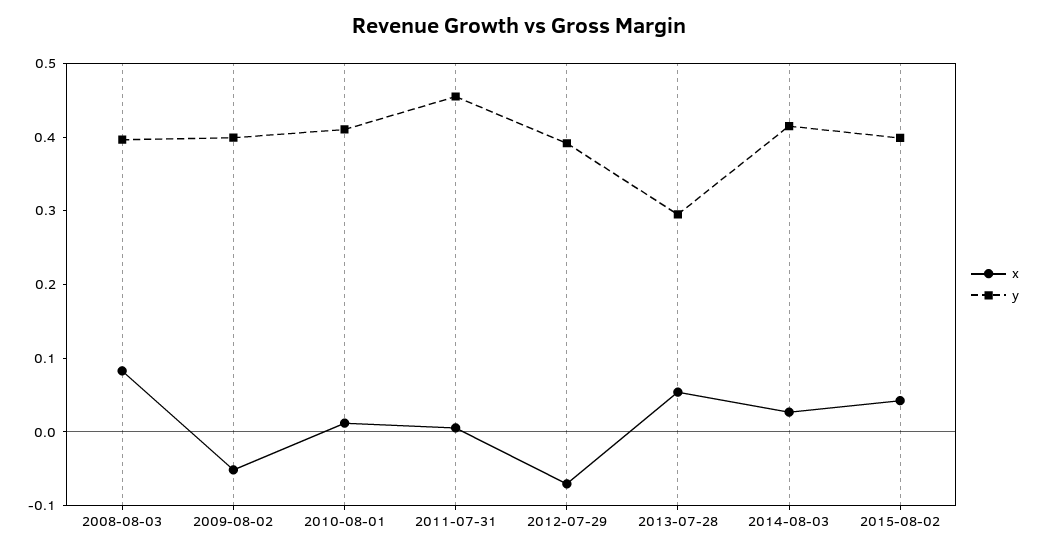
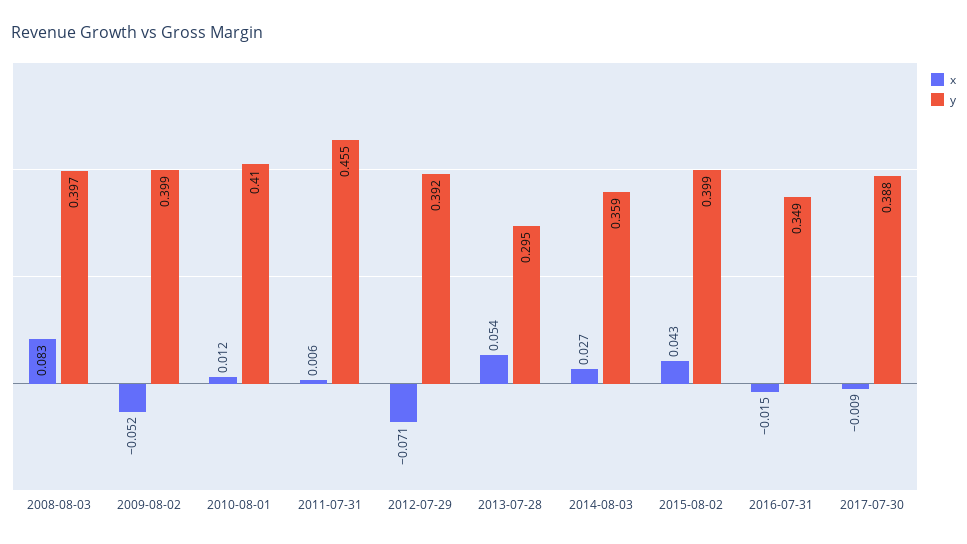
y, 2014-08-03: 0.42 -> 0.359
x, 2016-07-31: none -> -0.015
y, 2016-07-31: none -> 0.349
x, 2017-07-30: none -> -0.009
y, 2017-07-30: none -> 0.388

